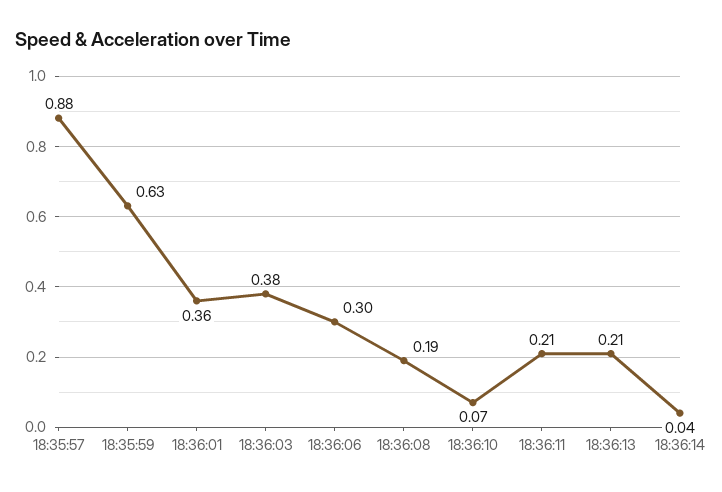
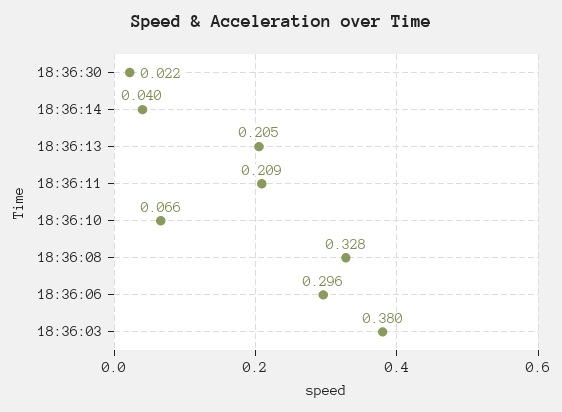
18:35:57: 0.88 -> none
18:35:59: 0.63 -> none
18:36:01: 0.36 -> none
18:36:08: 0.19 -> 0.328
18:36:30: none -> 0.022

